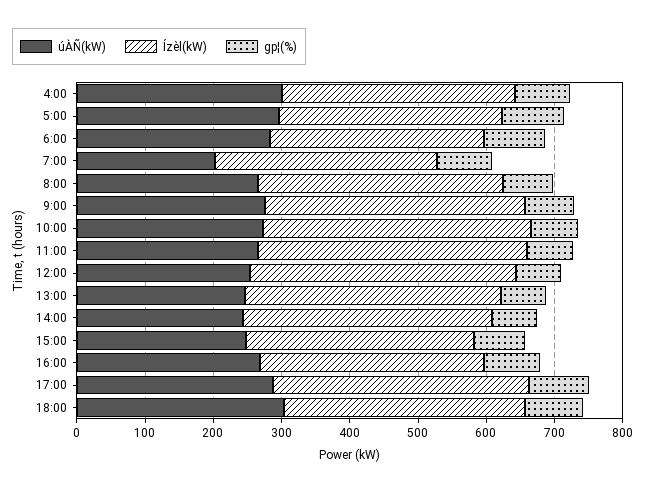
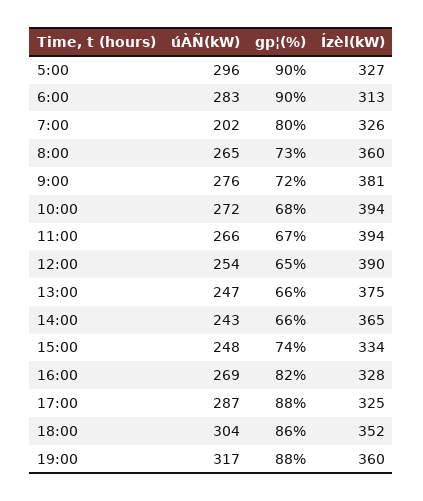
úÀÑ(kW), 4:00: 300 -> none
Ízèl(kW), 4:00: 340 -> none
gp¦(%), 4:00: 80 -> none
Ízèl(kW), 17:00: 380 -> 325
úÀÑ(kW), 19:00: none -> 317
gp¦(%), 19:00: none -> 88
Ízèl(kW), 19:00: none -> 360

